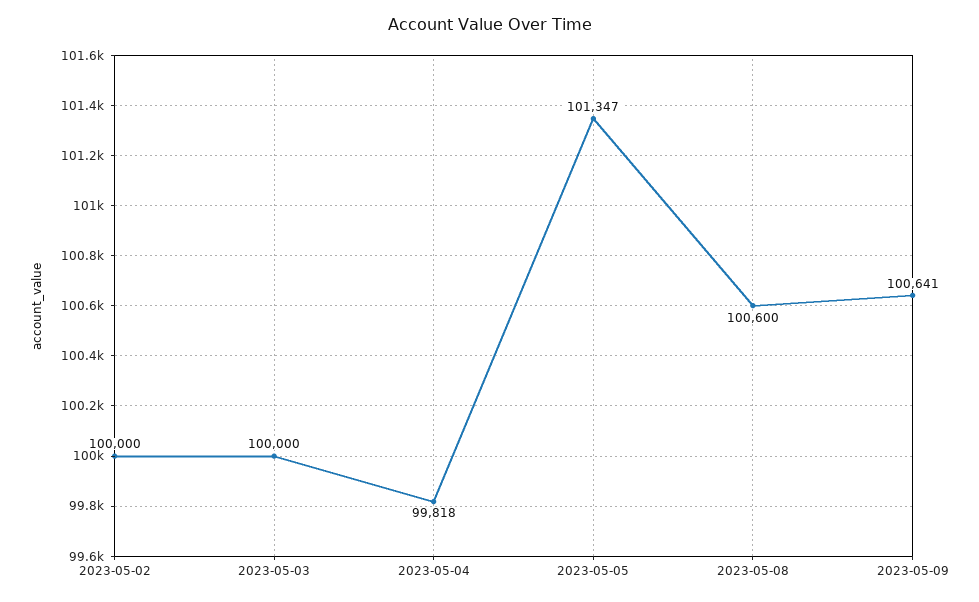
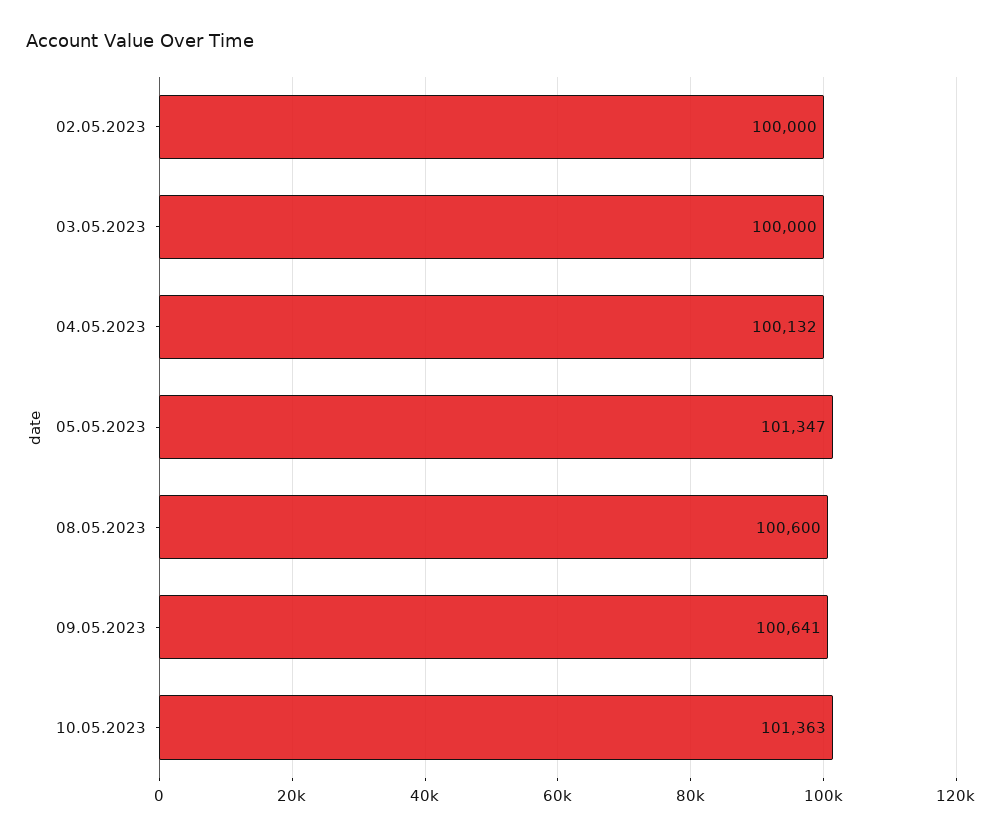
2023-05-04: 99818 -> 100132
10.05.2023: none -> 101363

